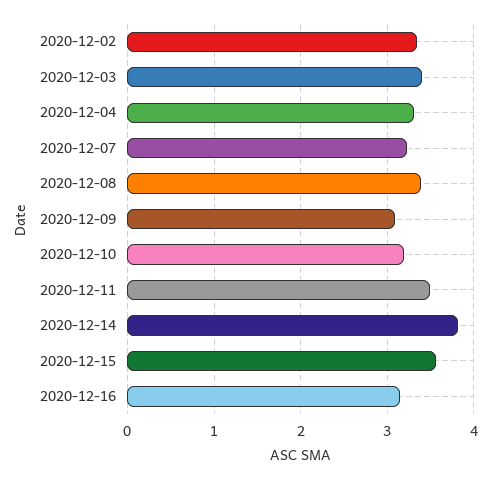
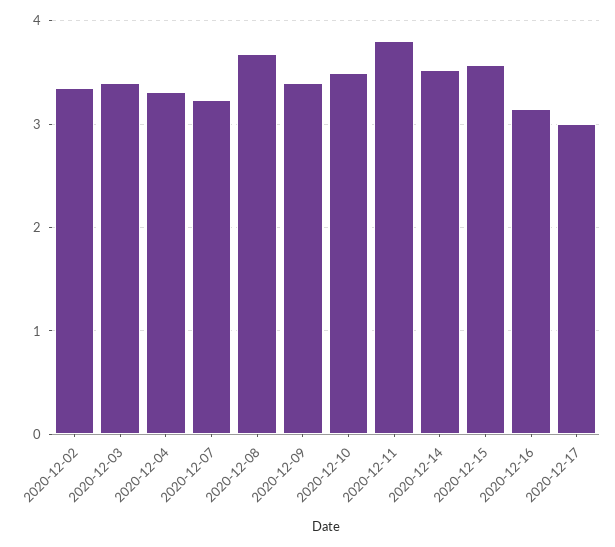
2020-12-08: 3.4 -> 3.7
2020-12-09: 3.1 -> 3.4
2020-12-10: 3.2 -> 3.5
2020-12-11: 3.5 -> 3.8
2020-12-14: 3.8 -> 3.5
2020-12-17: none -> 3

